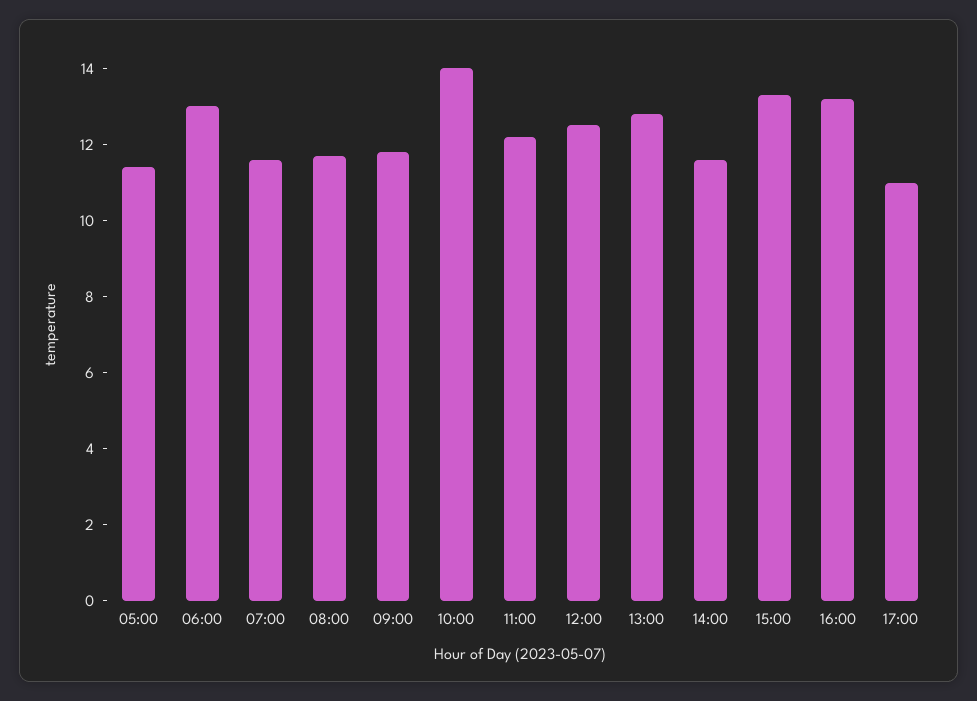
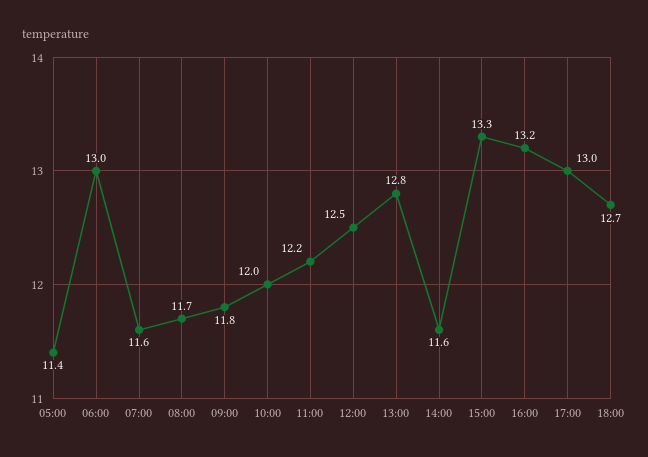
10:00: 14 -> 12
17:00: 11 -> 13
18:00: none -> 12.7

